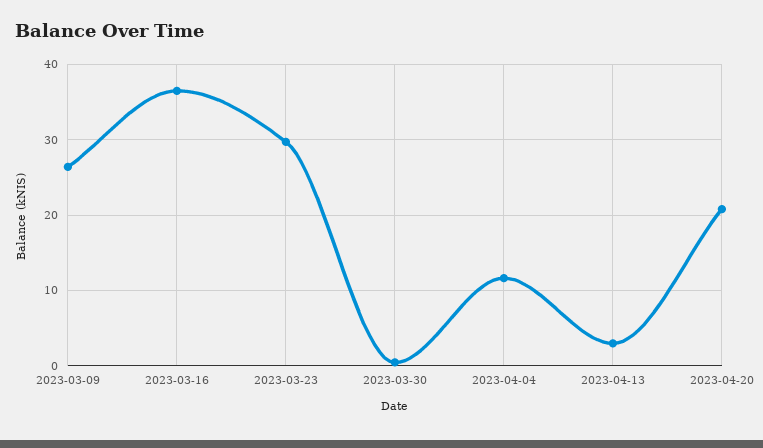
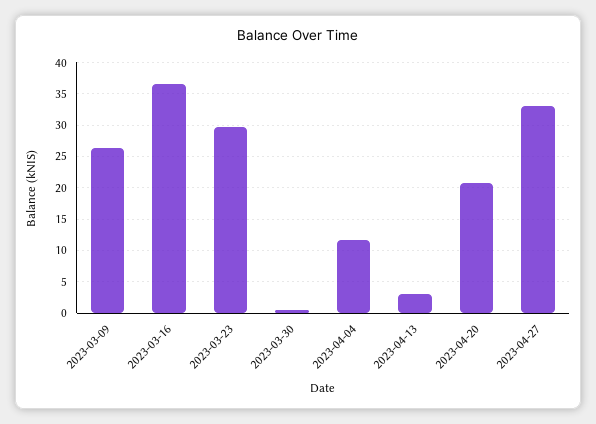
2023-04-27: none -> 33

